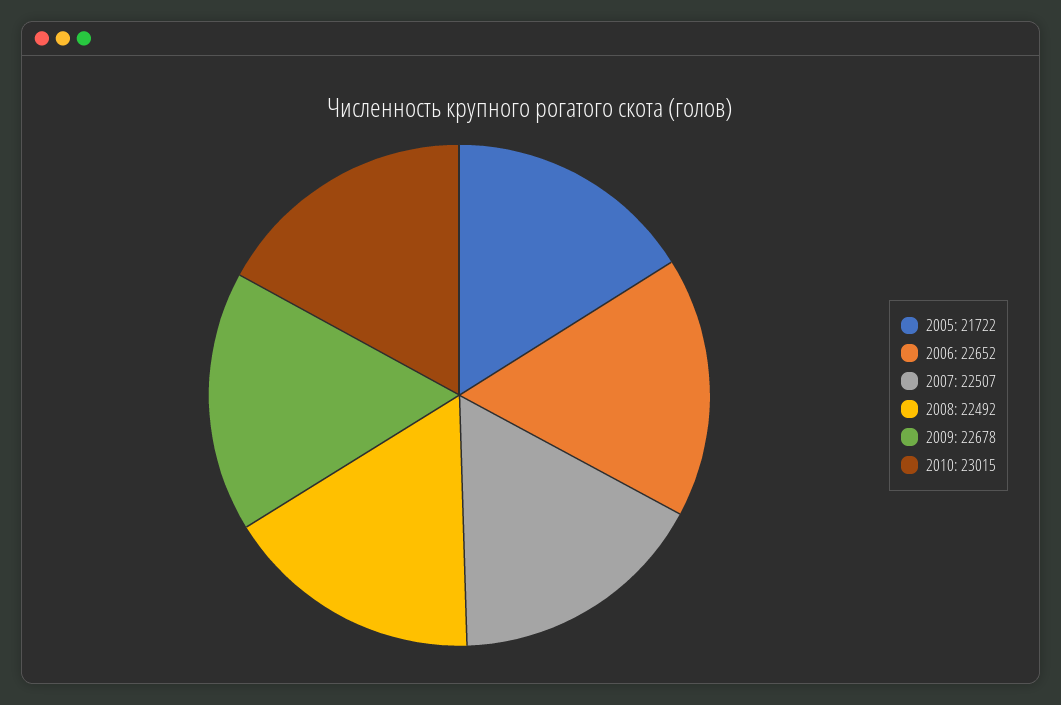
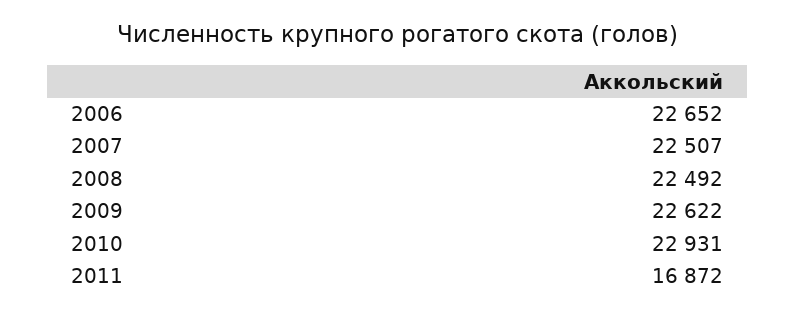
2005: 21722 -> none
2009: 22678 -> 22622
2010: 23015 -> 22931
2011: none -> 16872

